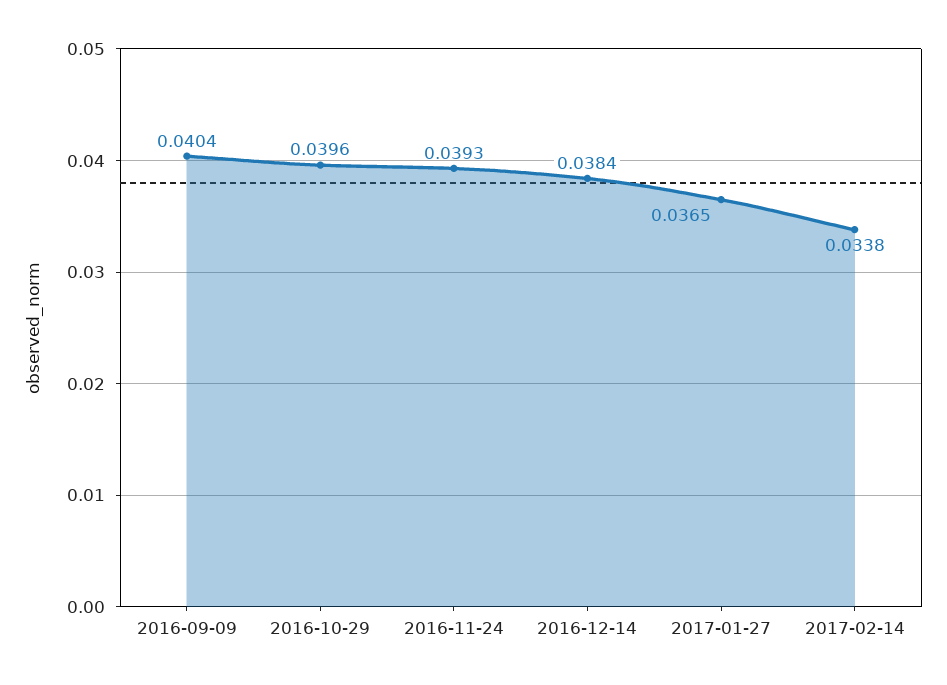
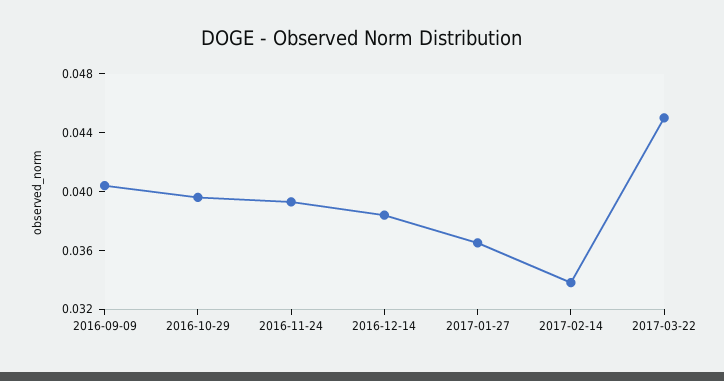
2017-03-22: none -> 0.045

